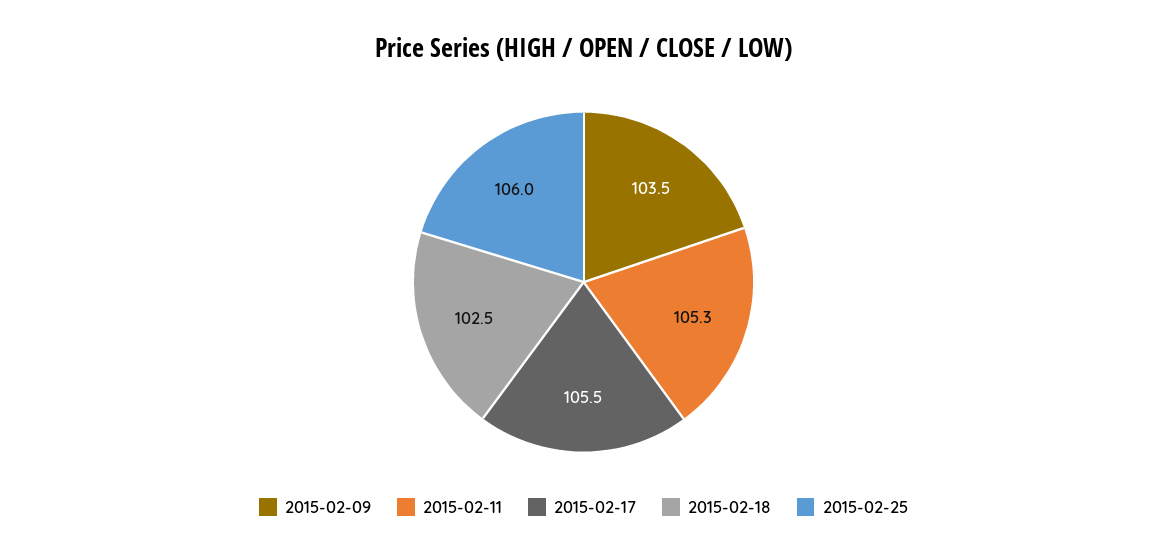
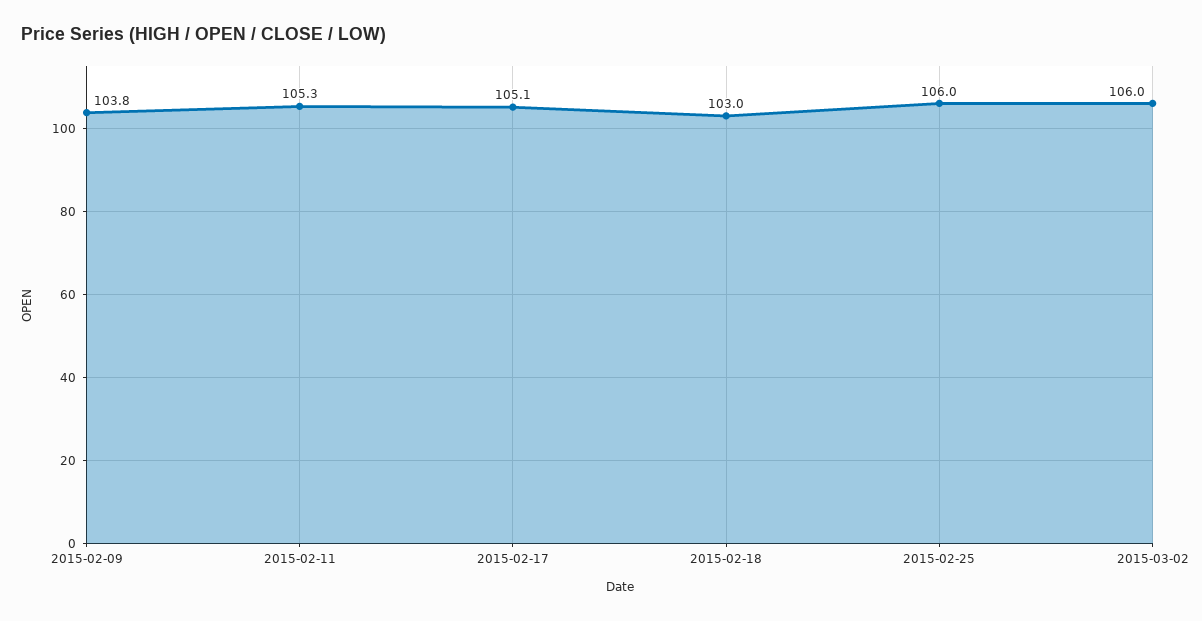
2015-02-09: 103.5 -> 103.8
2015-02-17: 105.5 -> 105.1
2015-02-18: 102.5 -> 103
2015-03-02: none -> 106

